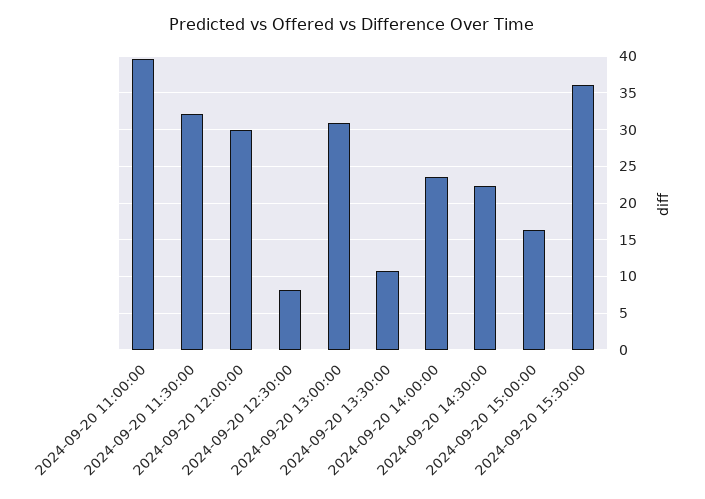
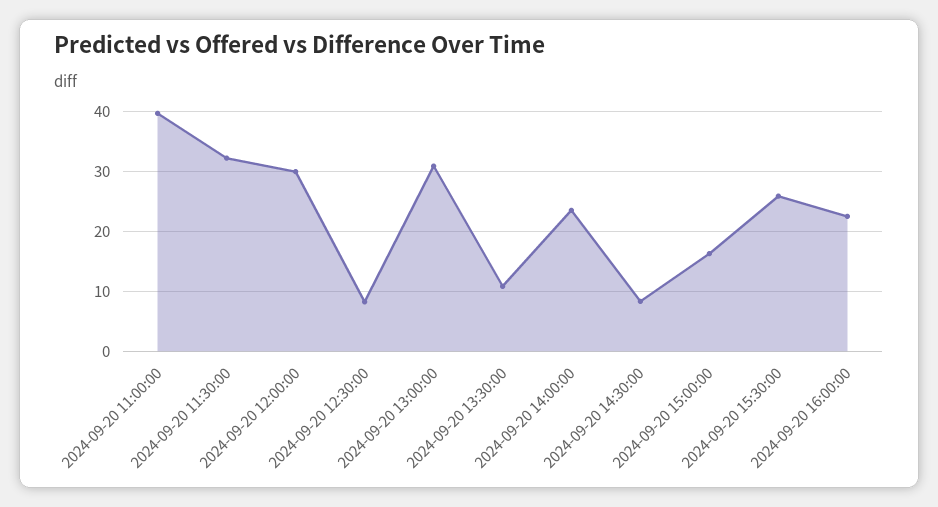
2024-09-20 14:30:00: 22 -> 8
2024-09-20 15:30:00: 36 -> 26
2024-09-20 16:00:00: none -> 22

